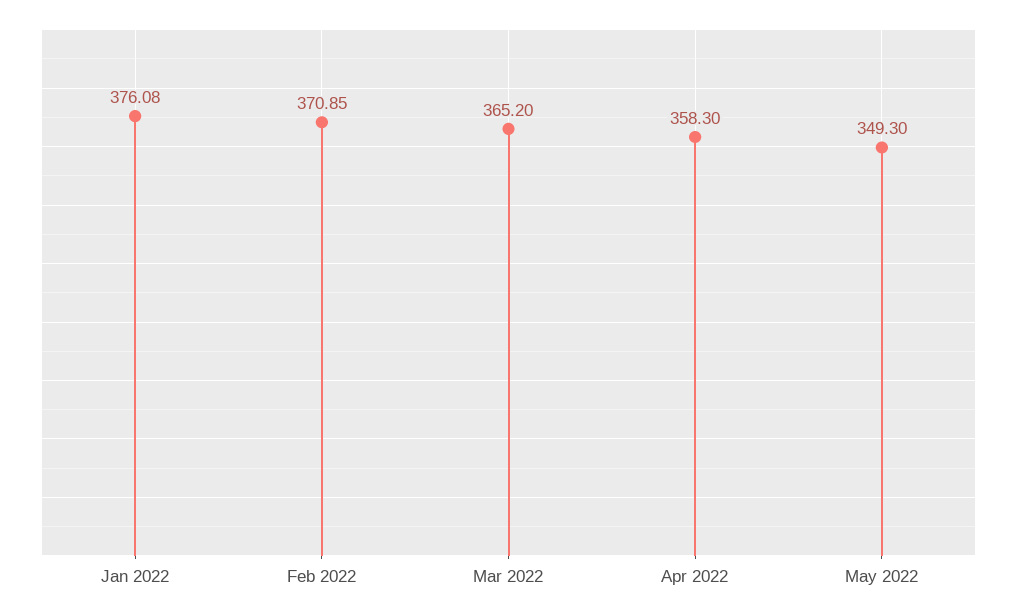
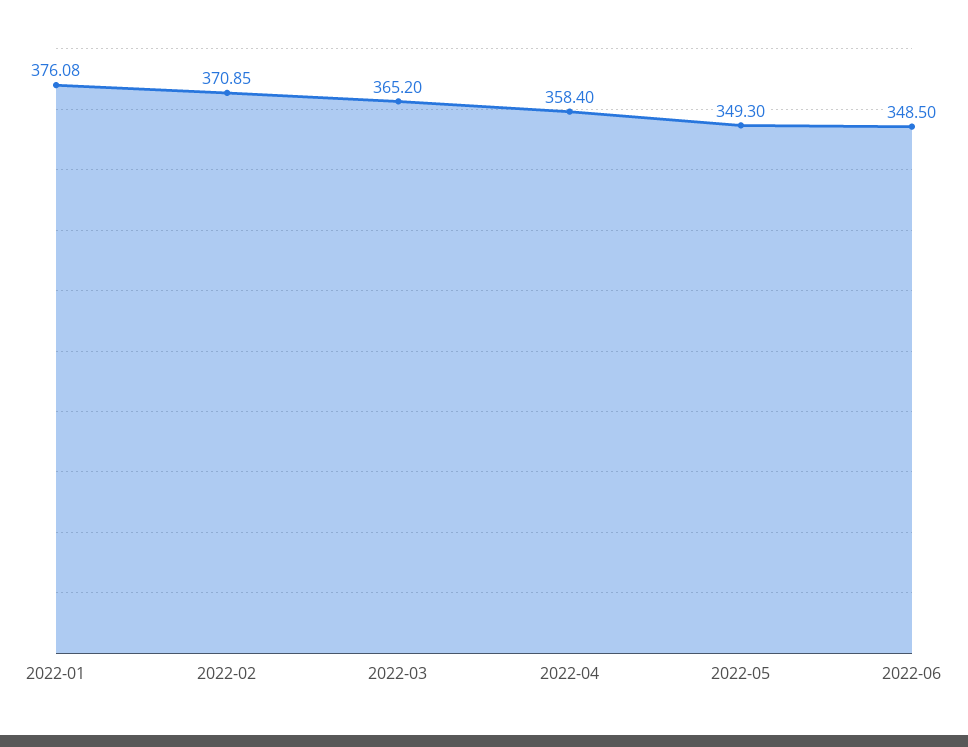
Apr 2022: 358.3 -> 358.4
2022-06: none -> 348.5

